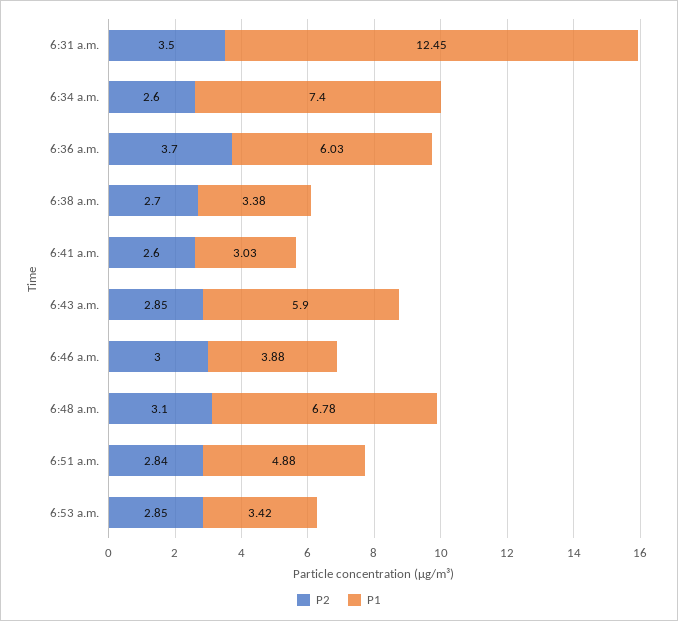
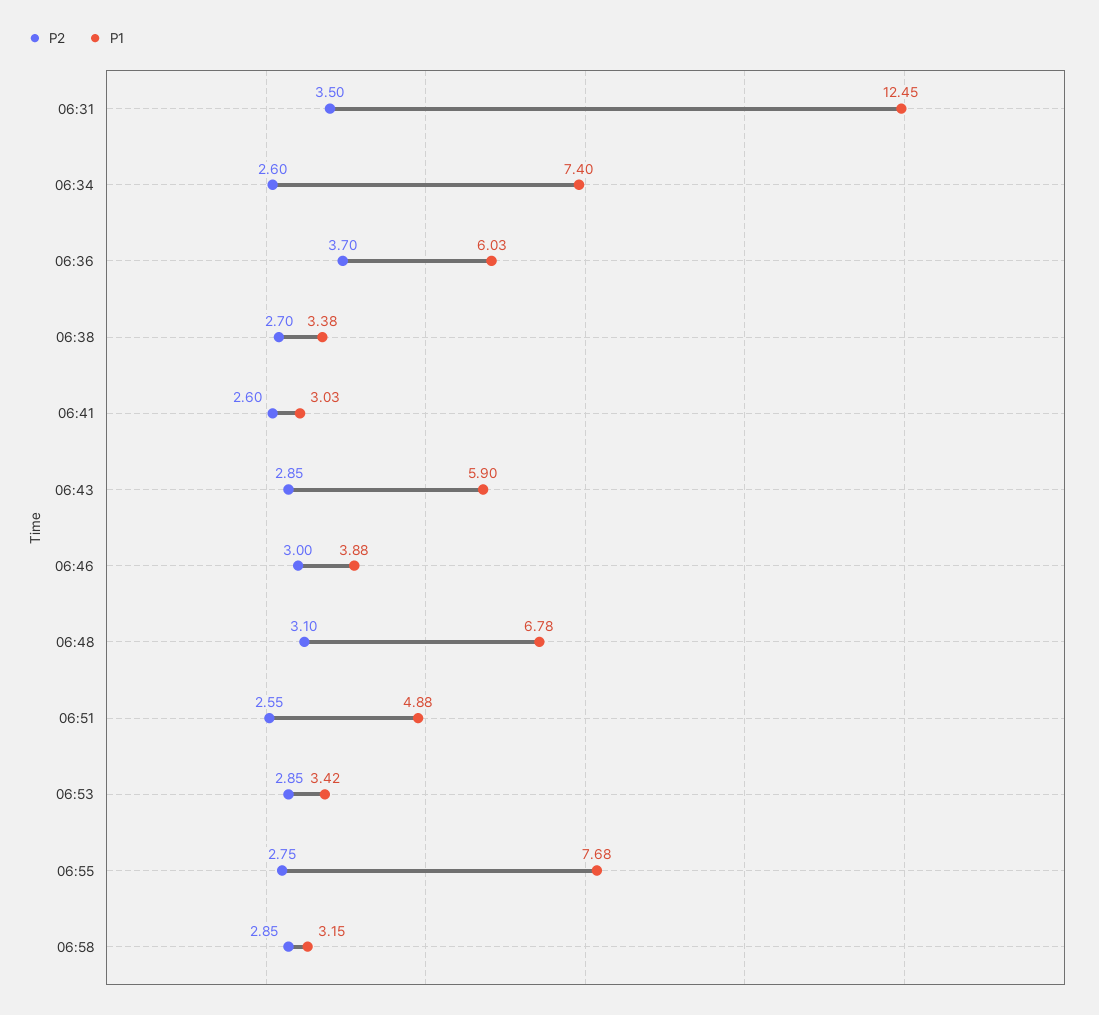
P2, 6:51 a.m.: 2.84 -> 2.55
P2, 06:55: none -> 2.75
P1, 06:55: none -> 7.68
P2, 06:58: none -> 2.85
P1, 06:58: none -> 3.15

